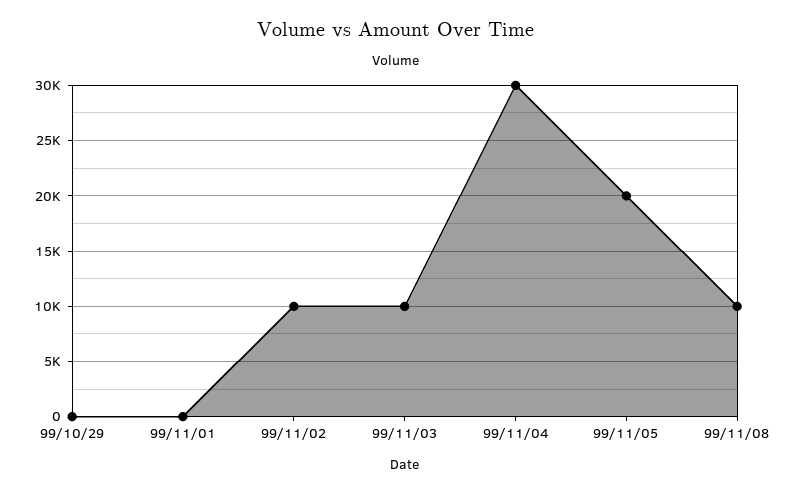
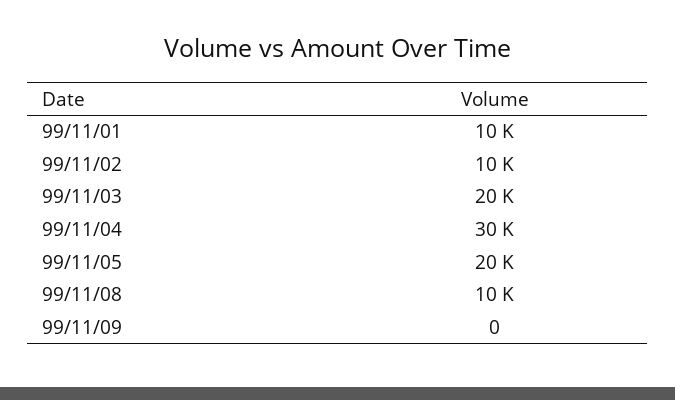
99/10/29: 0 -> none
99/11/01: 0 -> 10000
99/11/03: 10000 -> 20000
99/11/09: none -> 0

